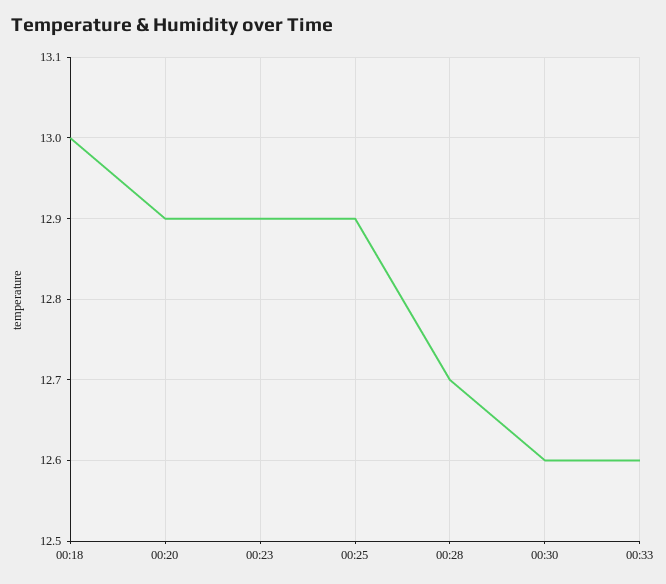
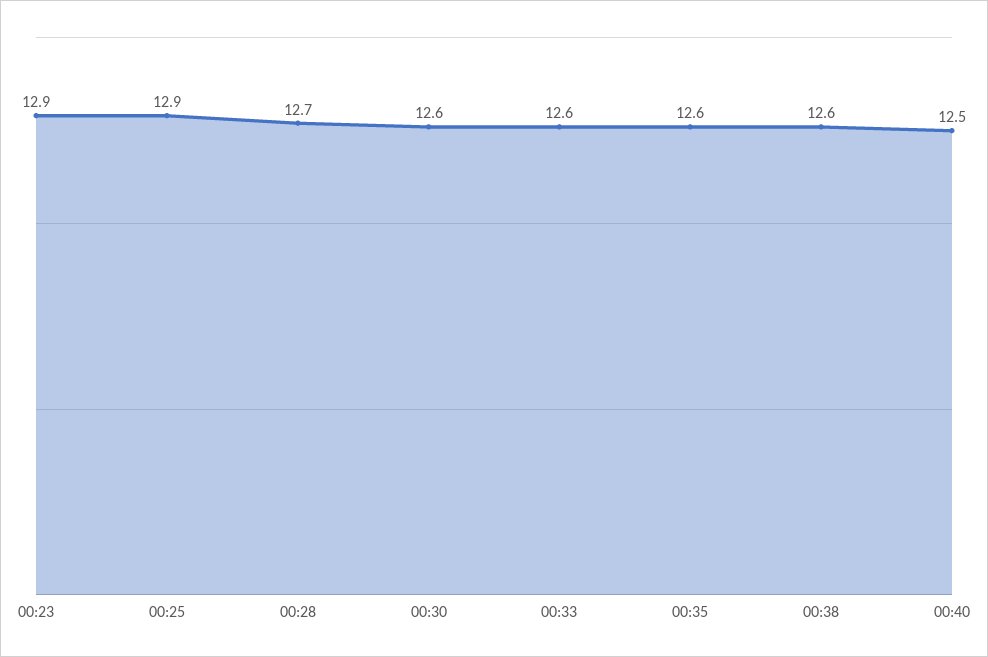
00:18: 13 -> none
00:20: 12.9 -> none
00:35: none -> 12.6
00:38: none -> 12.6
00:40: none -> 12.5

